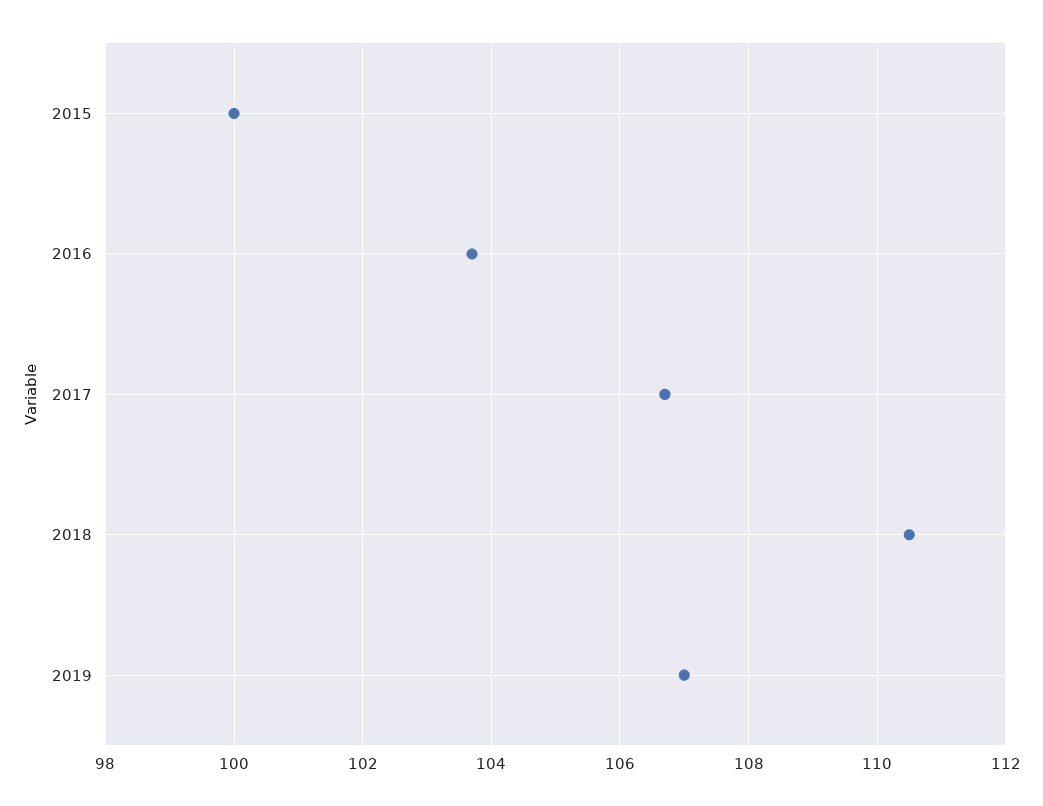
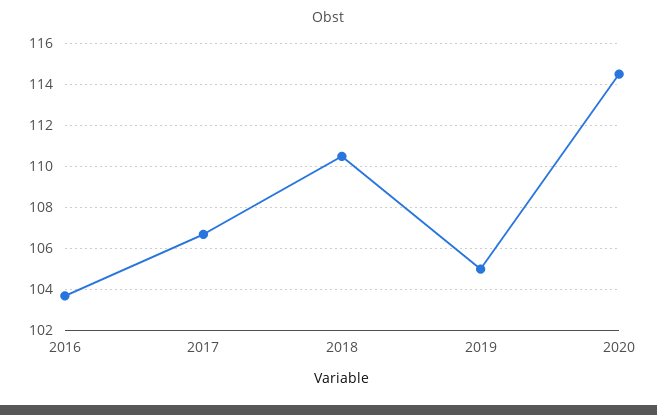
2015: 100 -> none
2019: 107 -> 105
2020: none -> 114.5

